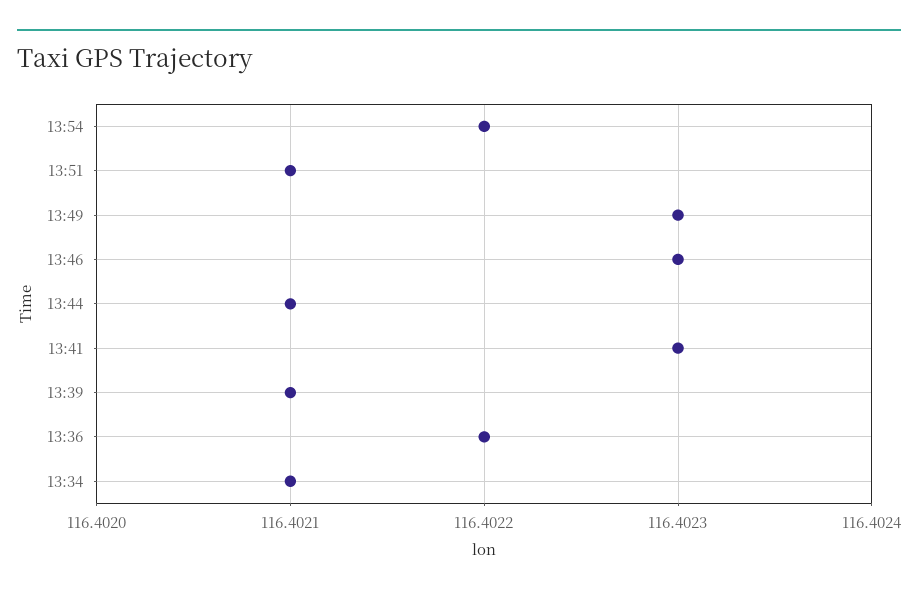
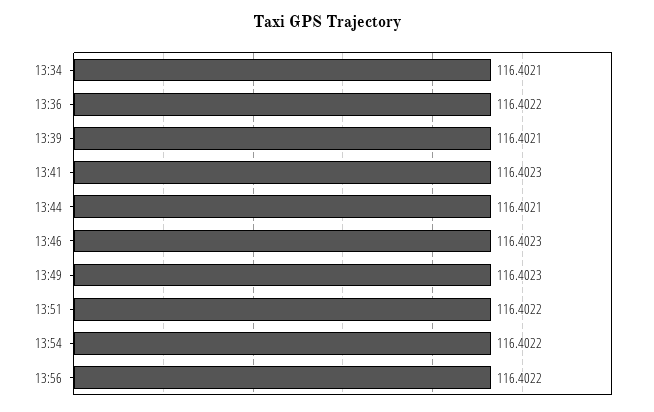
13:51: 116.4021 -> 116.4022
13:56: none -> 116.4022

